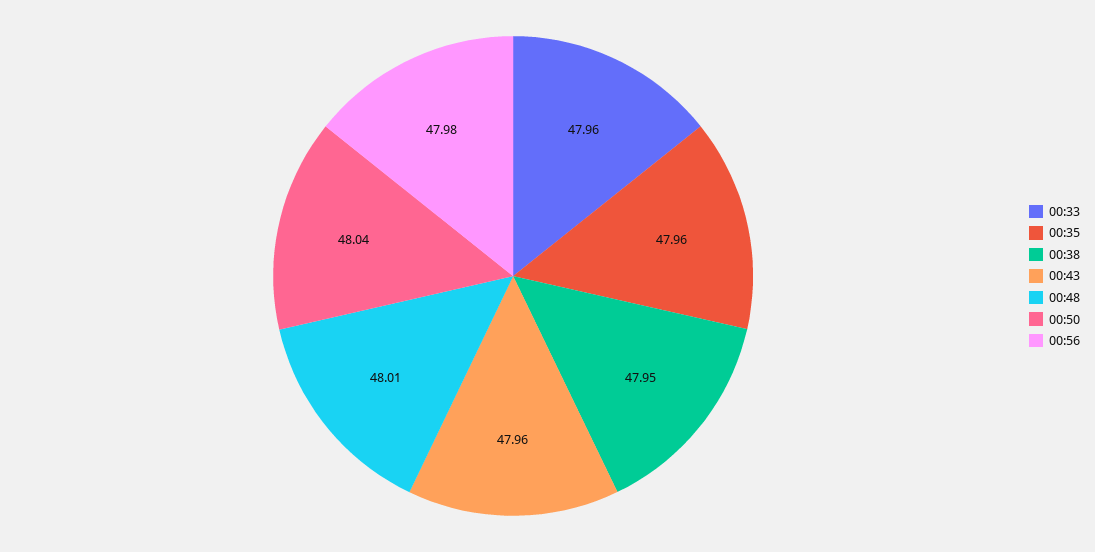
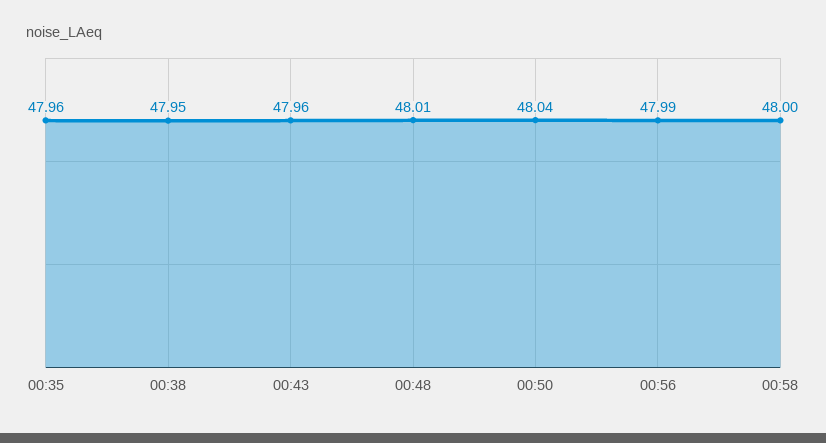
00:33: 47.96 -> none
00:56: 47.98 -> 47.99
00:58: none -> 48

